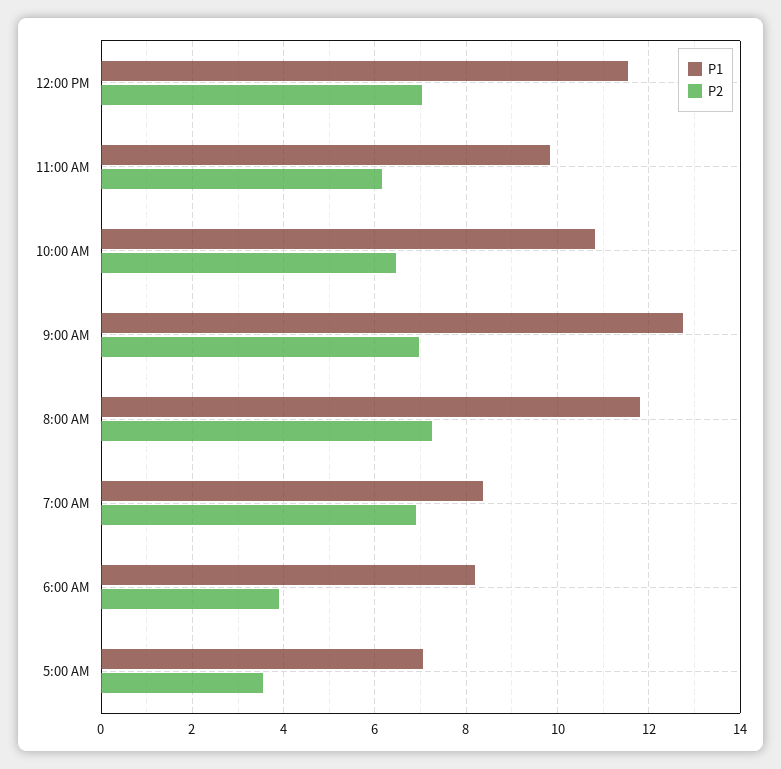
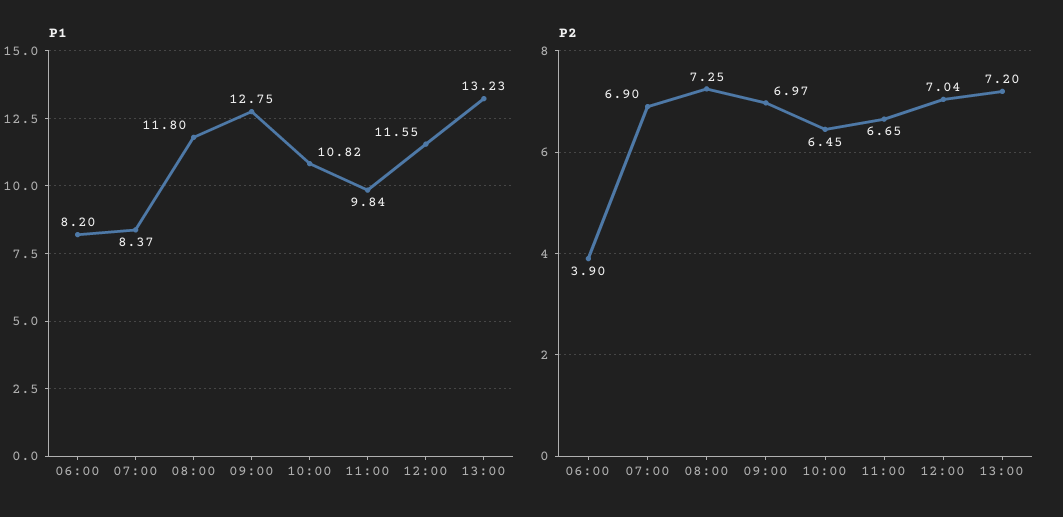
P2, 11:00 AM: 6.2 -> 6.65
P1, 5:00 AM: 7 -> none
P2, 5:00 AM: 3.6 -> none
P1, 13:00: none -> 13.23
P2, 13:00: none -> 7.2

